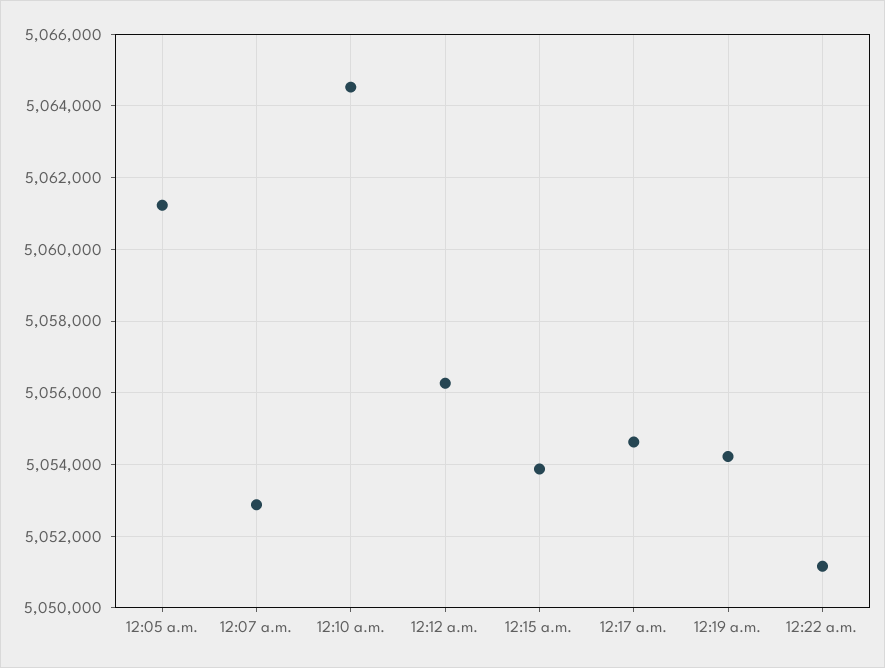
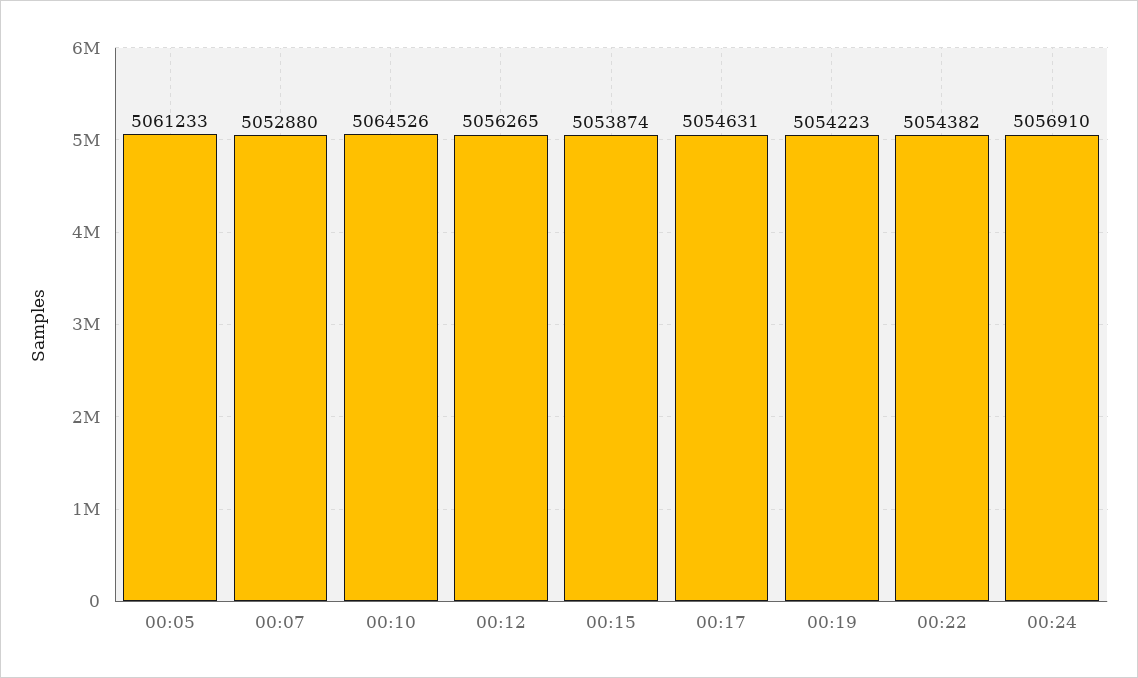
12:22 a.m.: 5051200 -> 5054382
00:24: none -> 5056910

